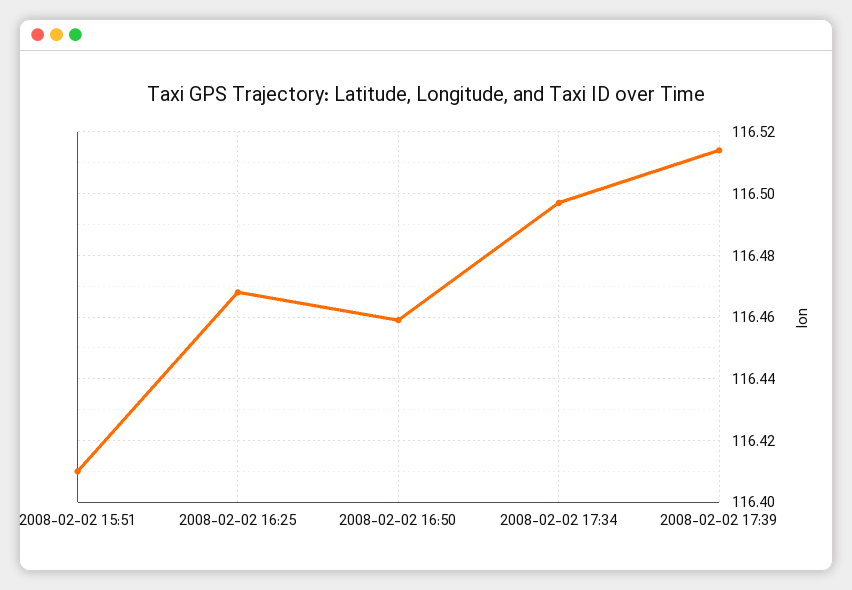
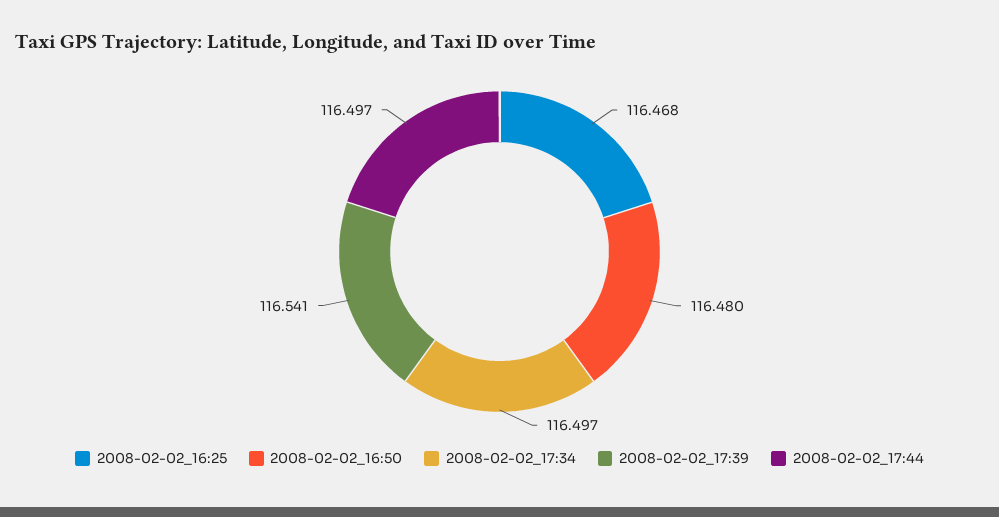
2008-02-02 15:51: 116.41 -> none
2008-02-02 16:50: 116.46 -> 116.48
2008-02-02 17:39: 116.515 -> 116.541
2008-02-02_17:44: none -> 116.497

